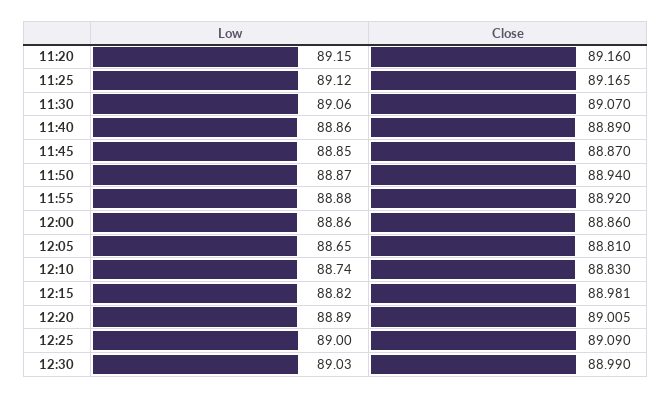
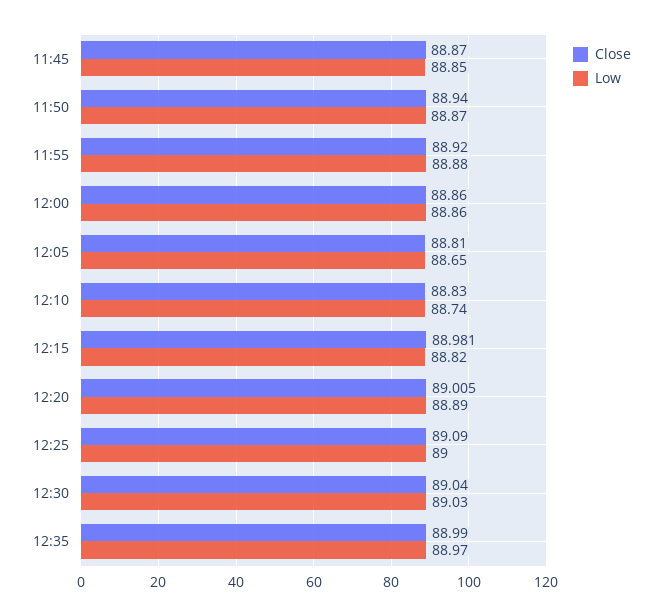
Low, 11:20: 89.15 -> none
Close, 11:20: 89.16 -> none
Low, 11:25: 89.12 -> none
Close, 11:25: 89.165 -> none
Low, 11:30: 89.06 -> none
Close, 11:30: 89.07 -> none
Low, 11:40: 88.86 -> none
Close, 11:40: 88.89 -> none
Close, 12:30: 88.99 -> 89.04
Close, 12:35: none -> 88.99
Low, 12:35: none -> 88.97

